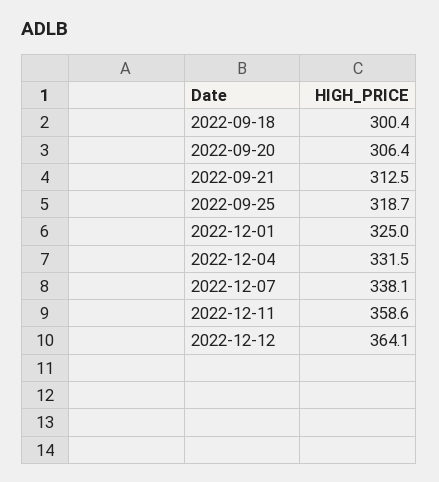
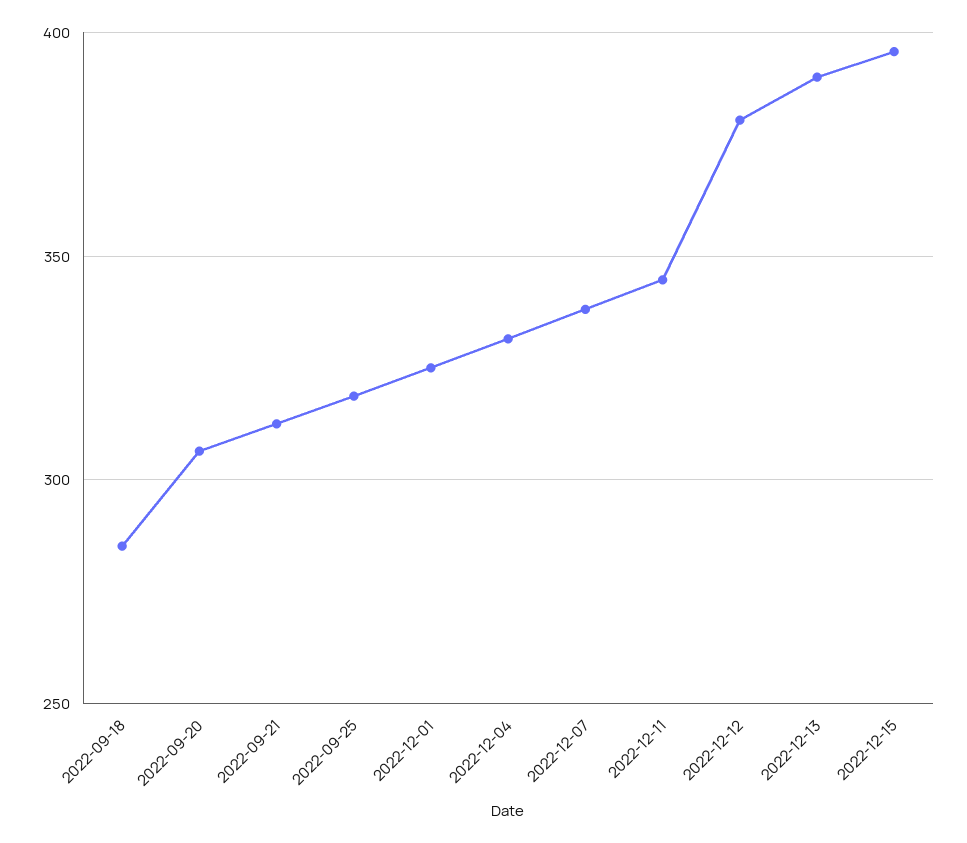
2022-09-18: 300.4 -> 285
2022-12-11: 358.6 -> 345
2022-12-12: 364.1 -> 380
2022-12-13: none -> 390
2022-12-15: none -> 395

